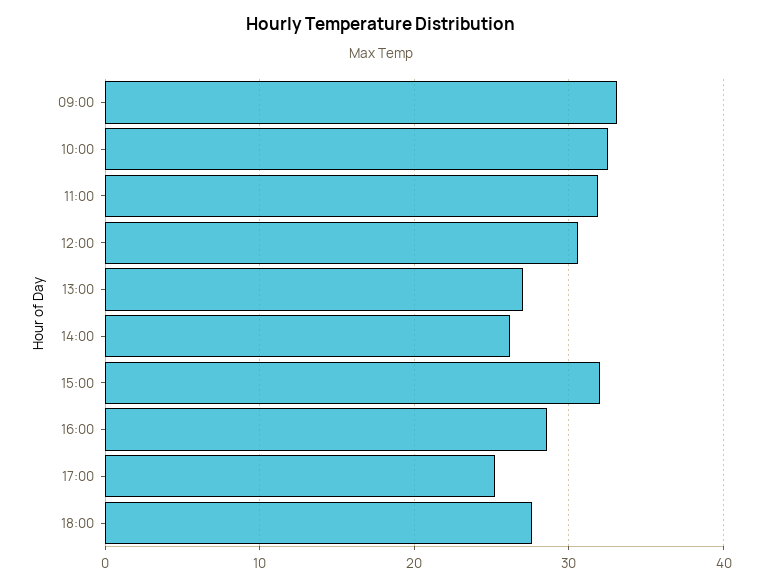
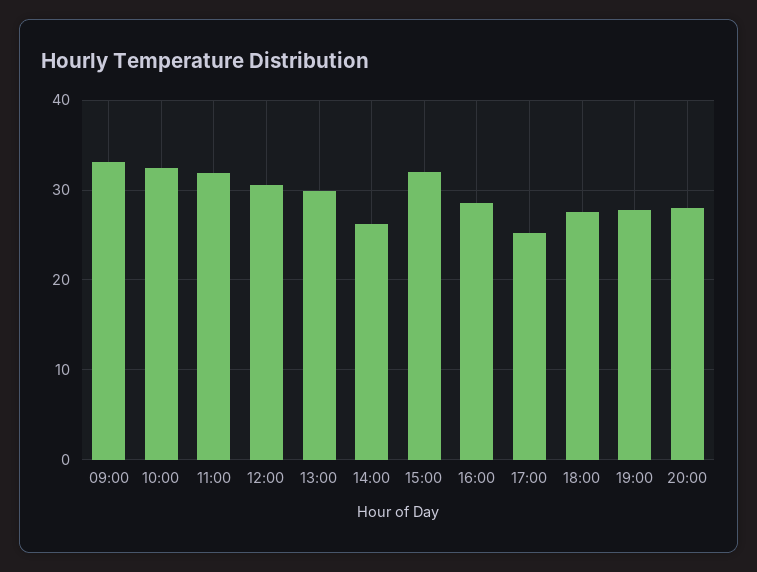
13:00: 27 -> 30
19:00: none -> 28
20:00: none -> 28

